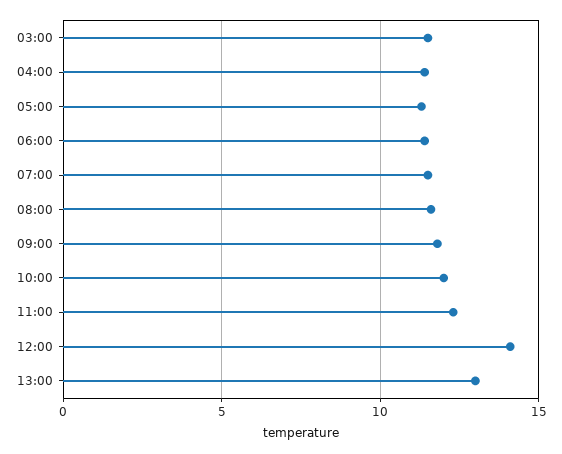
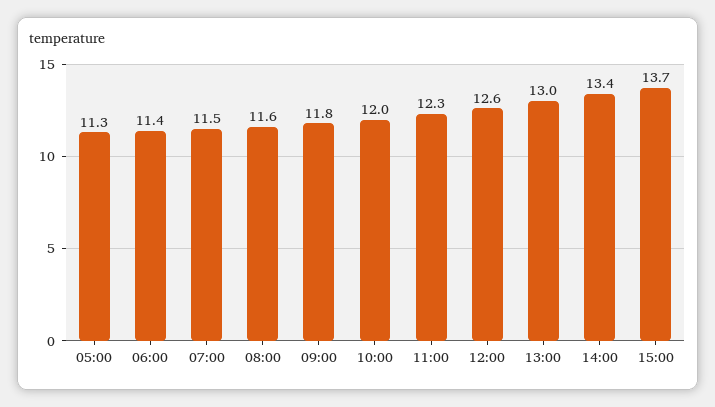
03:00: 11.5 -> none
04:00: 11.5 -> none
12:00: 14 -> 12.6
14:00: none -> 13.4
15:00: none -> 13.7

